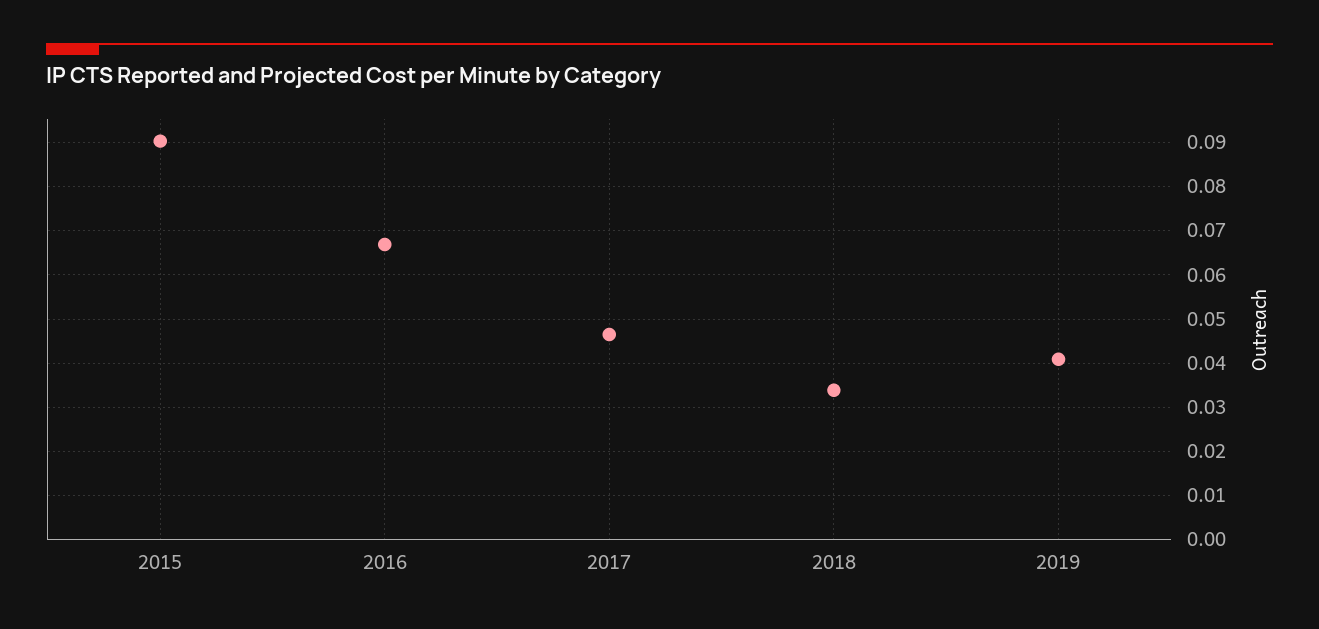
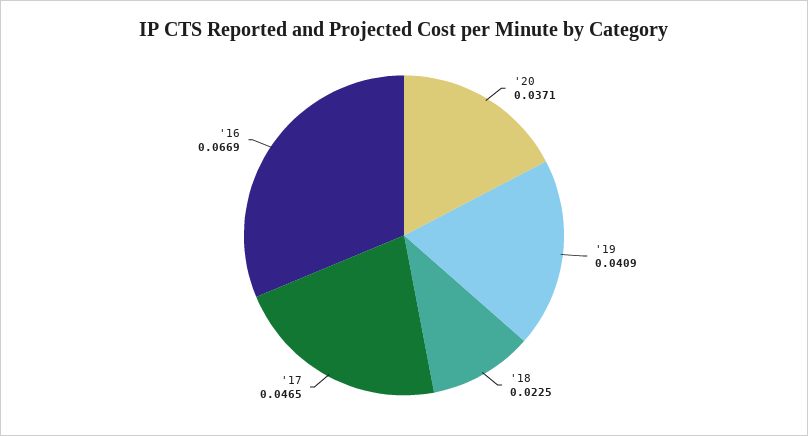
2015: 0.09 -> none
2018: 0.034 -> 0.0225
'20: none -> 0.0371

